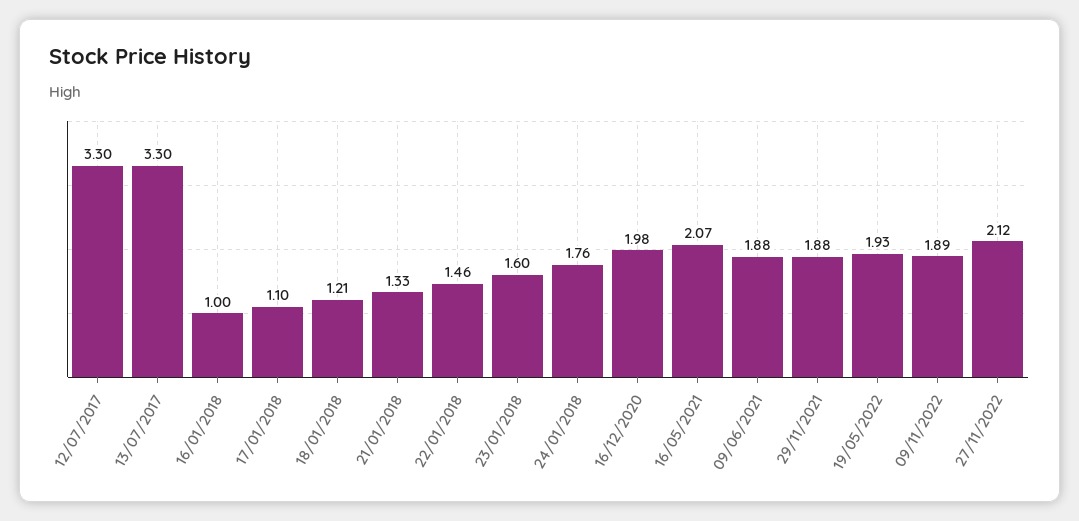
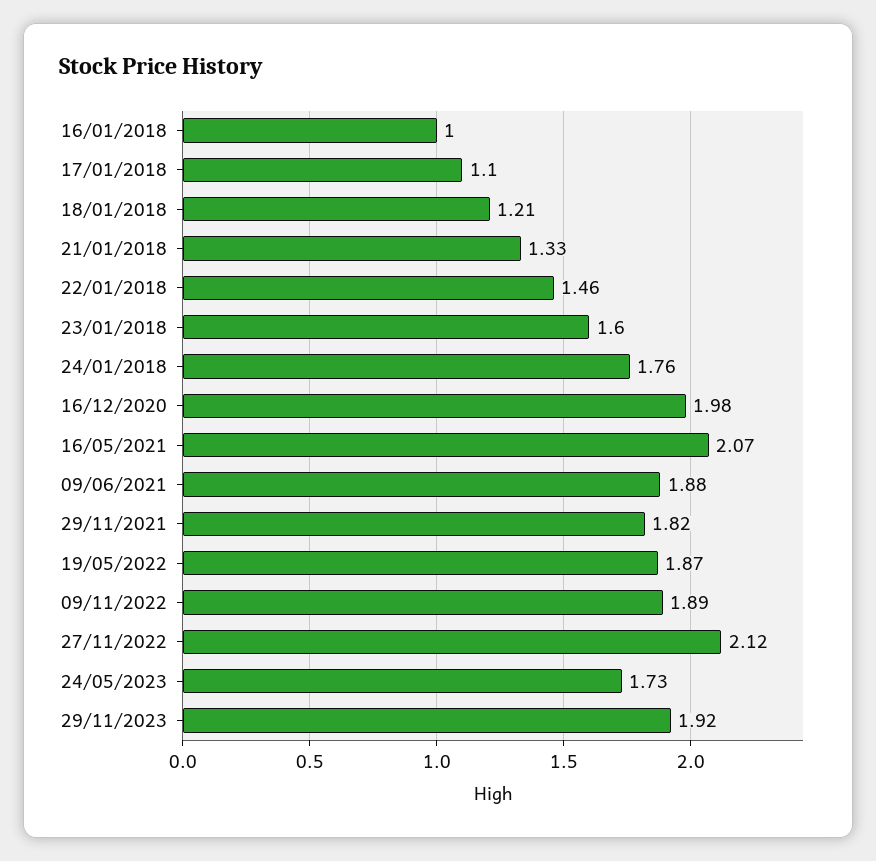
12/07/2017: 3.3 -> none
13/07/2017: 3.3 -> none
29/11/2021: 1.88 -> 1.82
19/05/2022: 1.93 -> 1.87
24/05/2023: none -> 1.73
29/11/2023: none -> 1.92

